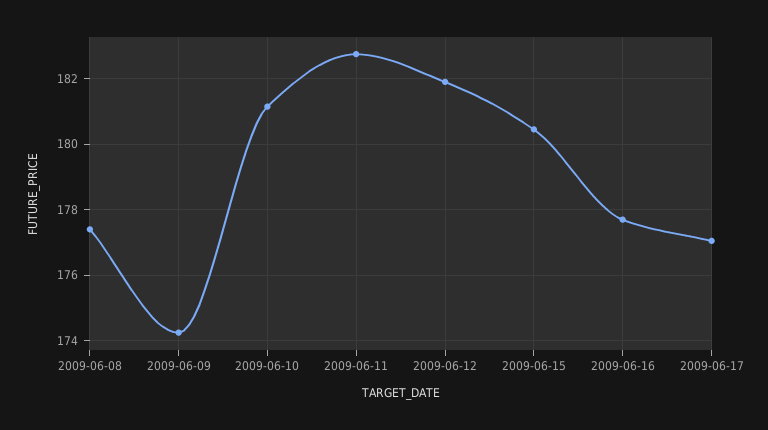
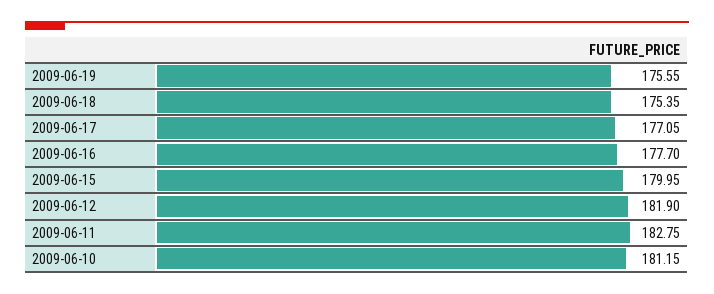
2009-06-08: 177.4 -> none
2009-06-09: 174.2 -> none
2009-06-15: 180.4 -> 179.95
2009-06-19: none -> 175.55
2009-06-18: none -> 175.35

